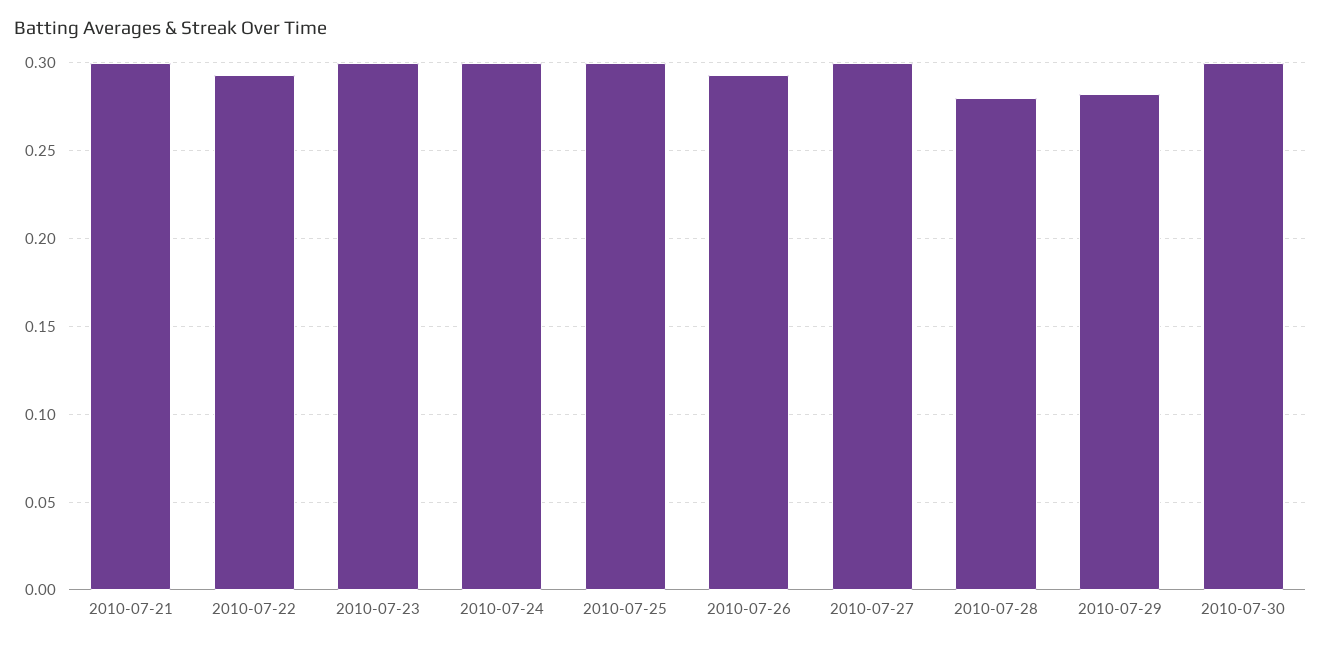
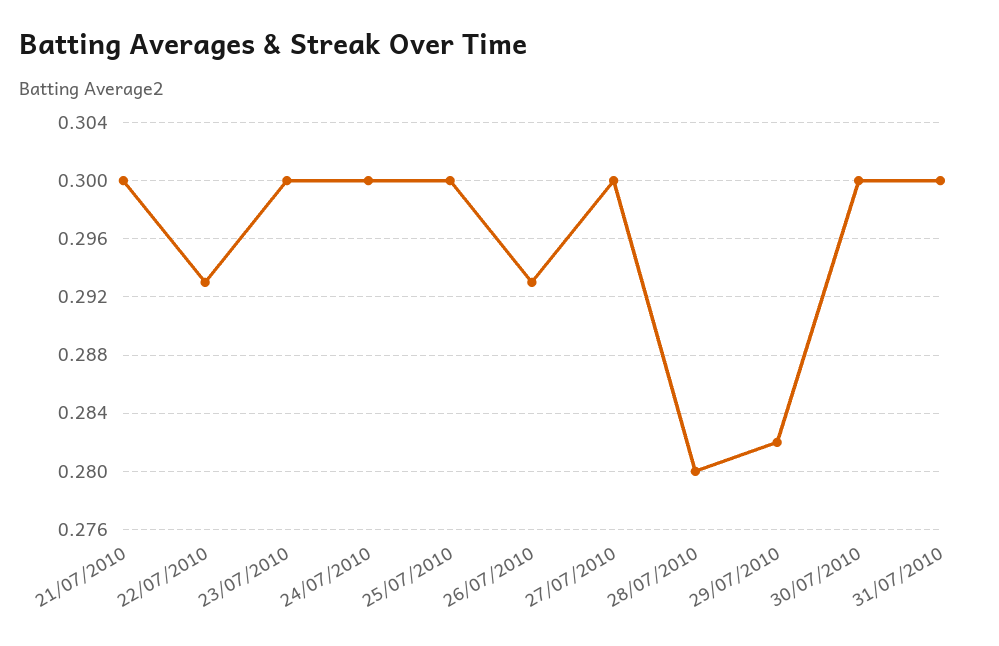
31/07/2010: none -> 0.3

